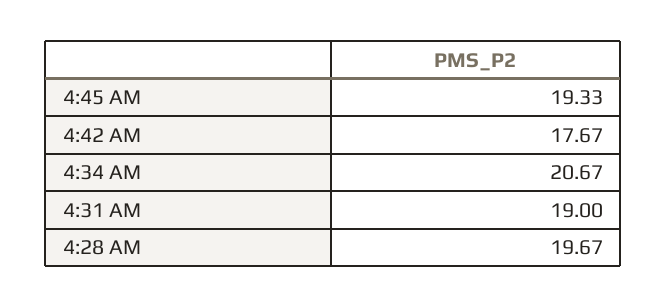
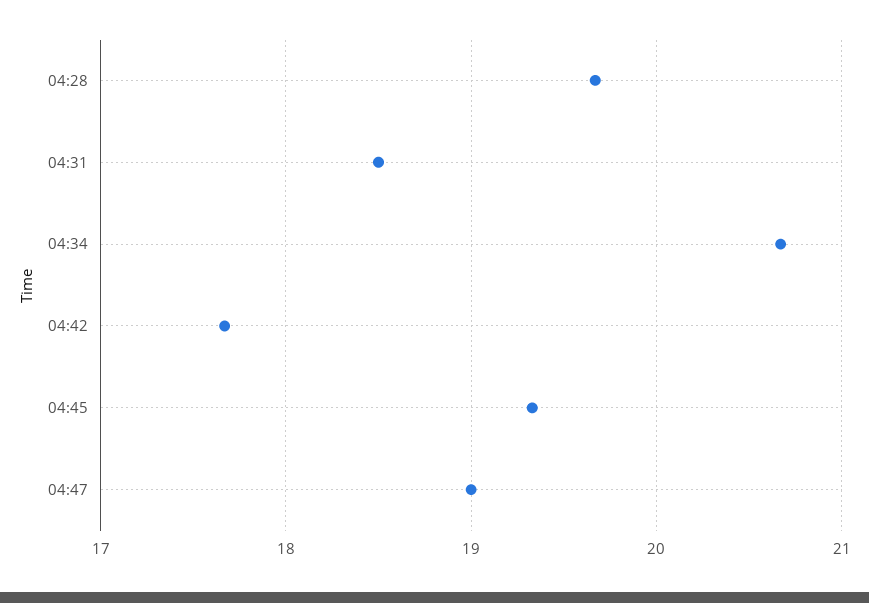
4:31 AM: 19 -> 18.5
04:47: none -> 19

